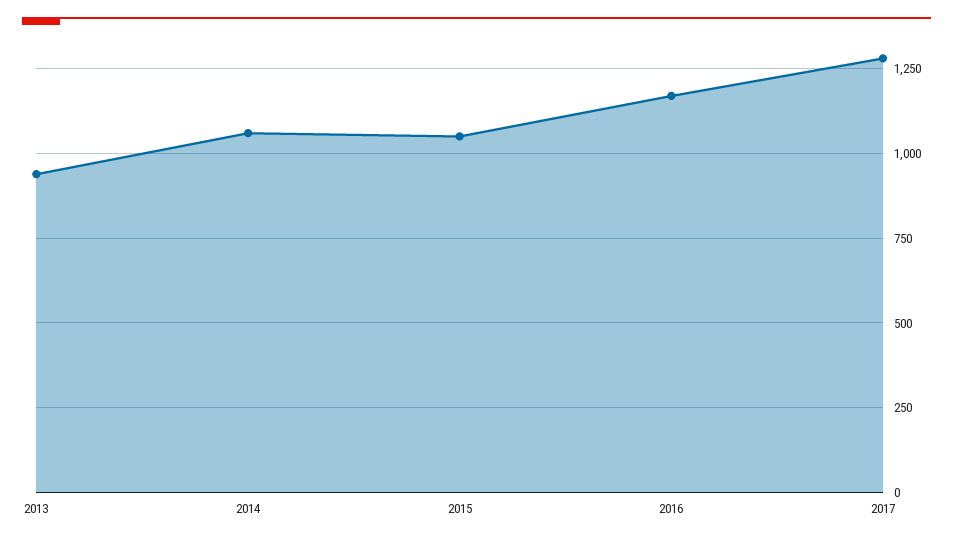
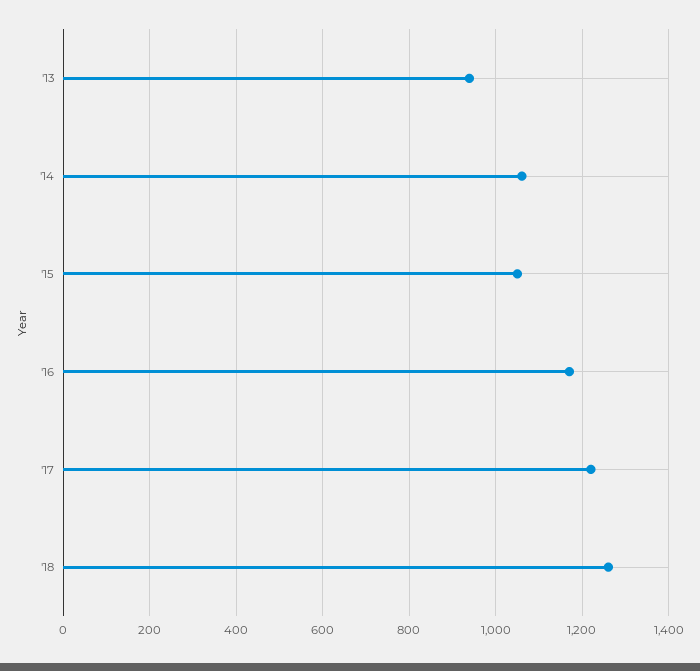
2017: 1275 -> 1220
'18: none -> 1260

